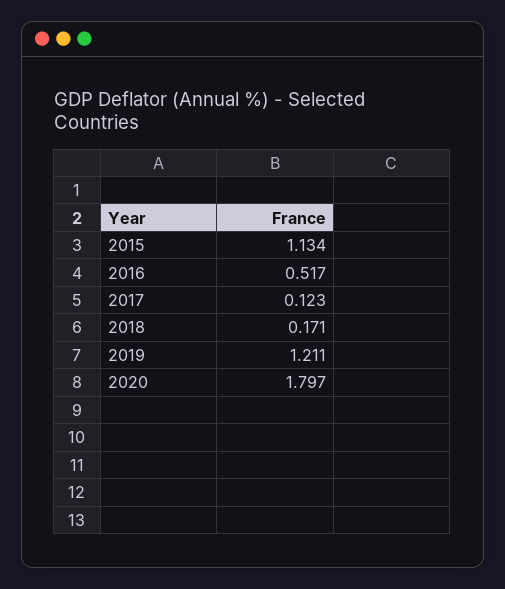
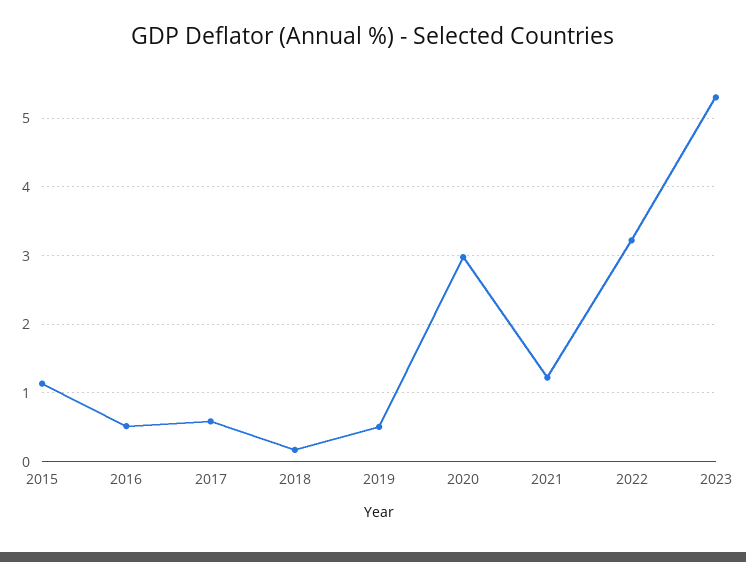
2017: 0.123 -> 0.6
2019: 1.211 -> 0.5
2020: 1.797 -> 3
2021: none -> 1.2
2022: none -> 3.2
2023: none -> 5.3

